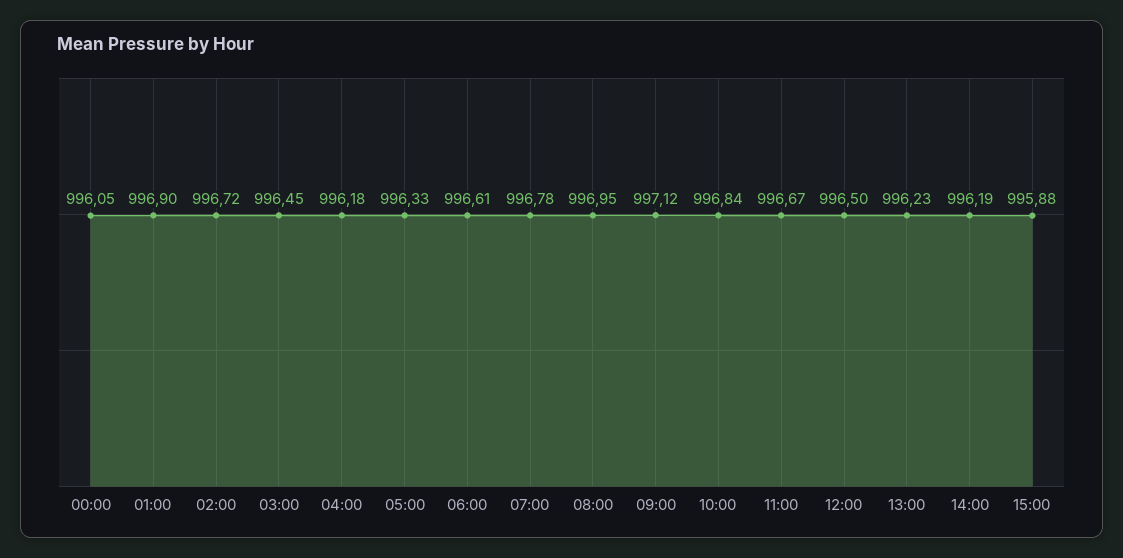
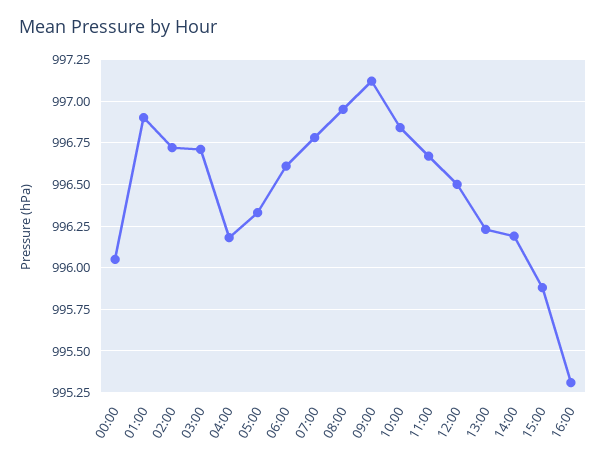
03:00: 996.45 -> 996.7
16:00: none -> 995.3

